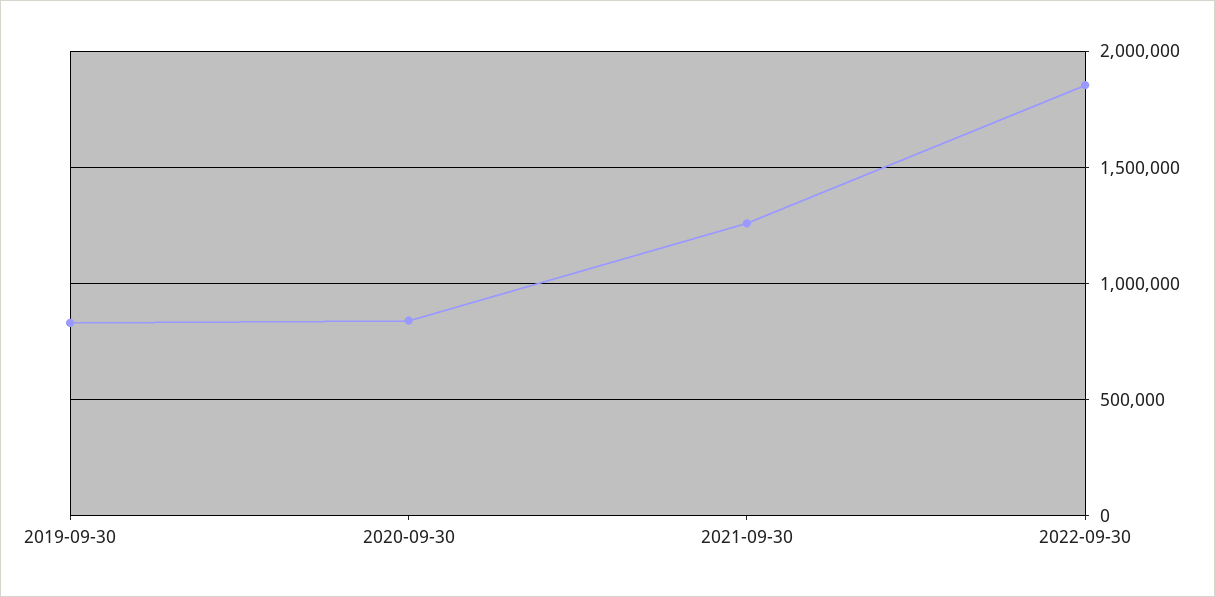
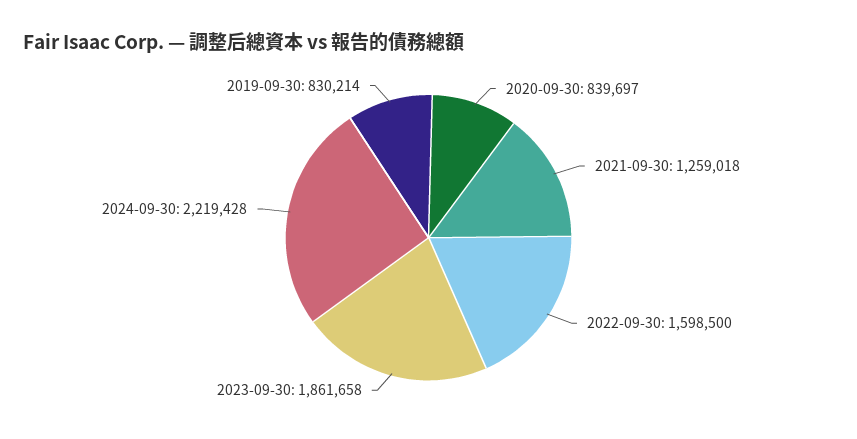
2022-09-30: 1850000 -> 1598500
2023-09-30: none -> 1861658
2024-09-30: none -> 2219428

